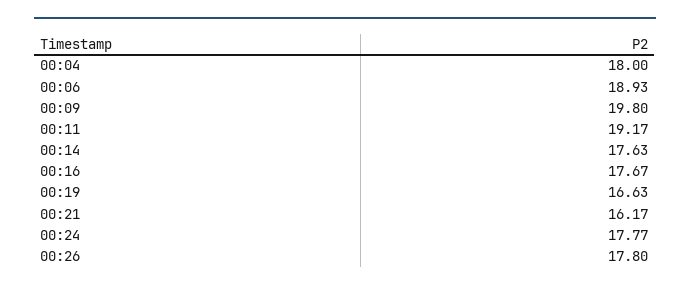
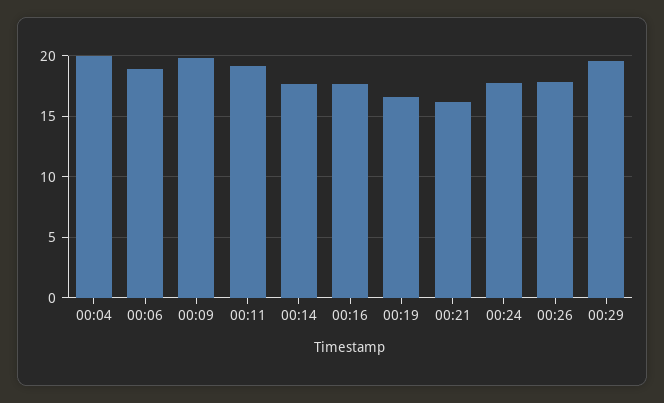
00:04: 18 -> 20
00:29: none -> 19.5

